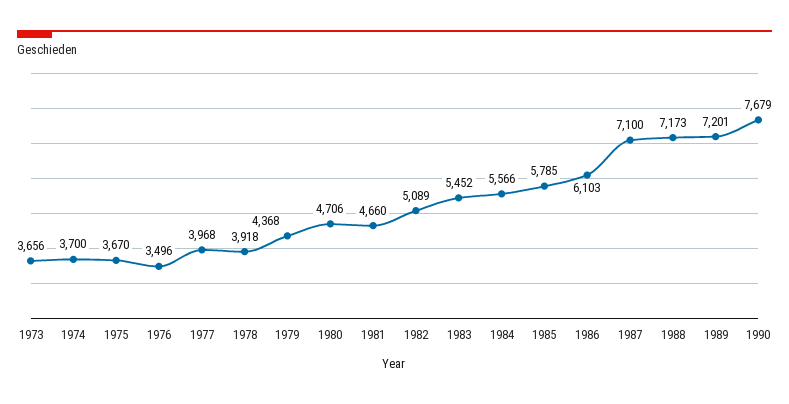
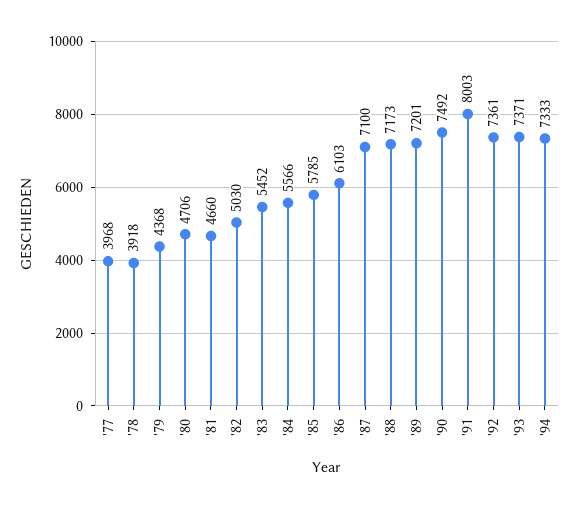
1973: 3656 -> none
1974: 3700 -> none
1975: 3670 -> none
1976: 3496 -> none
1982: 5089 -> 5030
1990: 7679 -> 7492
'91: none -> 8003
'92: none -> 7361
'93: none -> 7371
'94: none -> 7333

